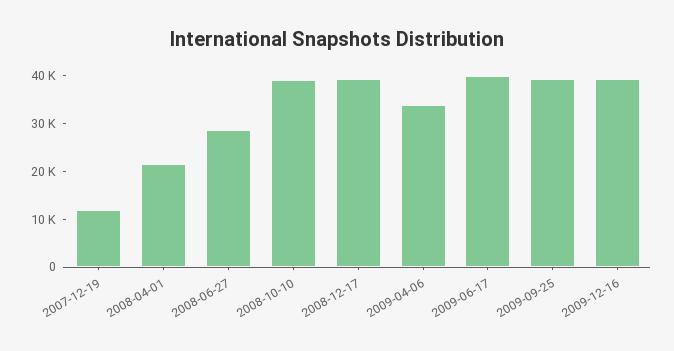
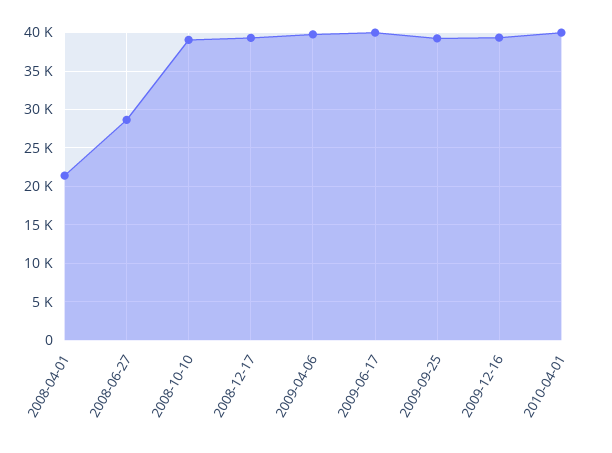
2007-12-19: 12000 -> none
2009-04-06: 34000 -> 40000
2010-04-01: none -> 40000

